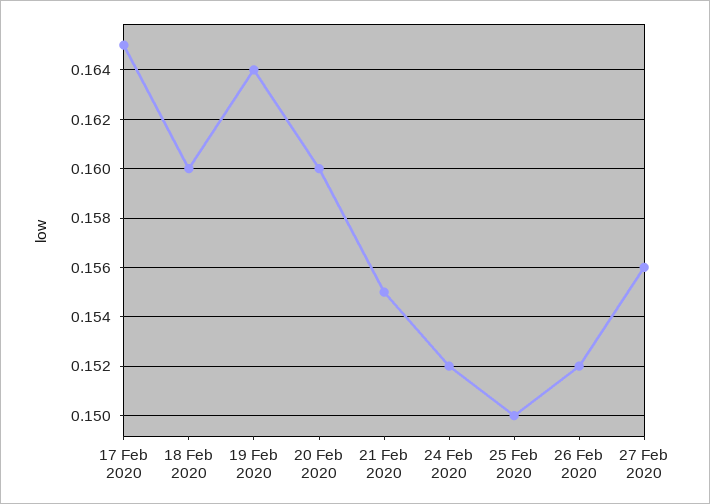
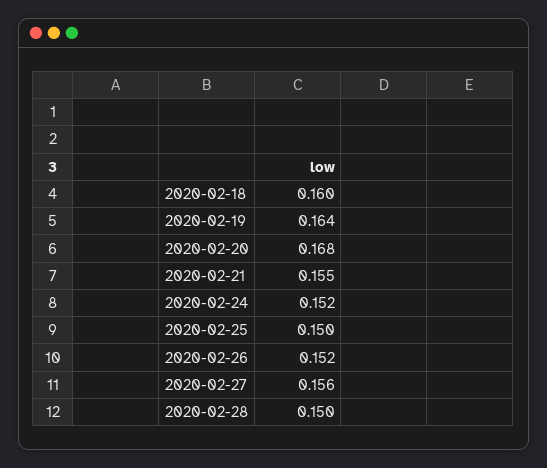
17 Feb 2020: 0.165 -> none
20 Feb 2020: 0.16 -> 0.168
2020-02-28: none -> 0.15

